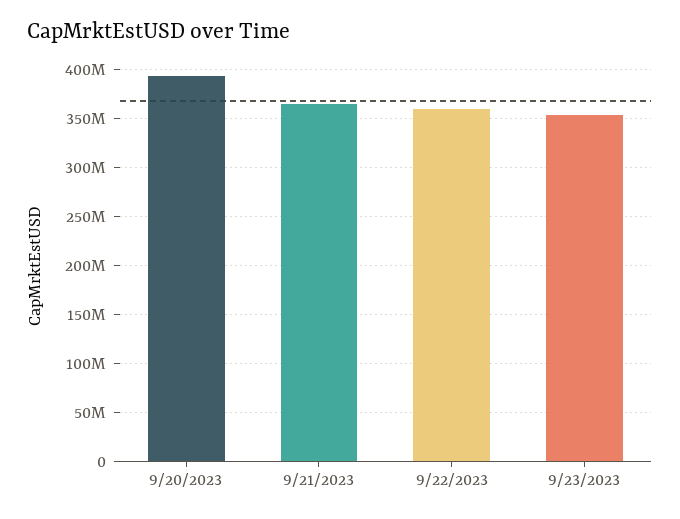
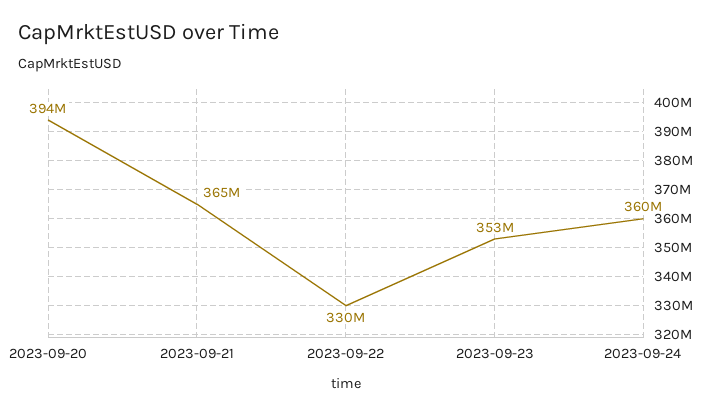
9/22/2023: 360000000 -> 330000000
2023-09-24: none -> 360000000

